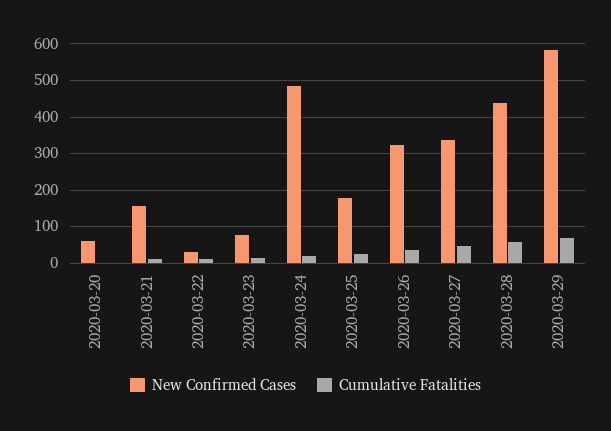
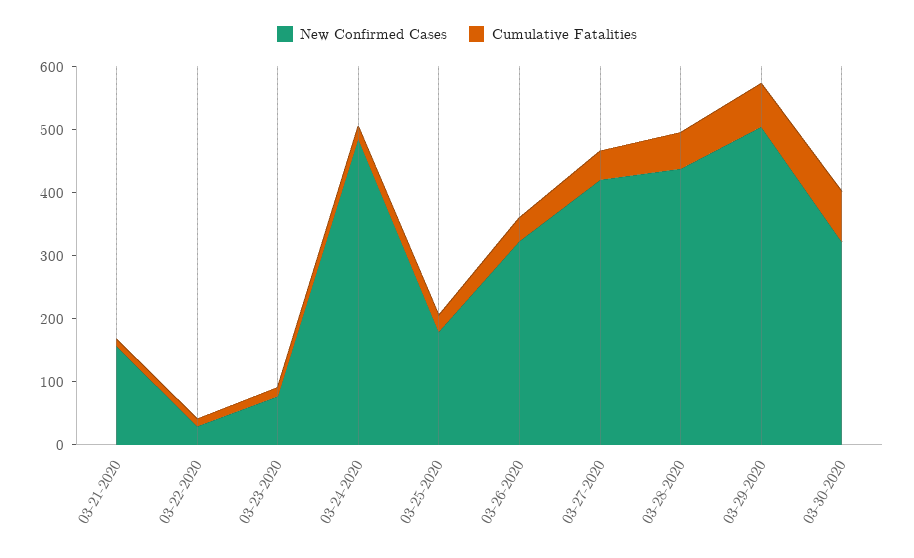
New Confirmed Cases, 2020-03-20: 60 -> none
Cumulative Fatalities, 2020-03-20: 0 -> none
New Confirmed Cases, 2020-03-27: 340 -> 420
New Confirmed Cases, 2020-03-29: 580 -> 500
New Confirmed Cases, 03-30-2020: none -> 320
Cumulative Fatalities, 03-30-2020: none -> 80

